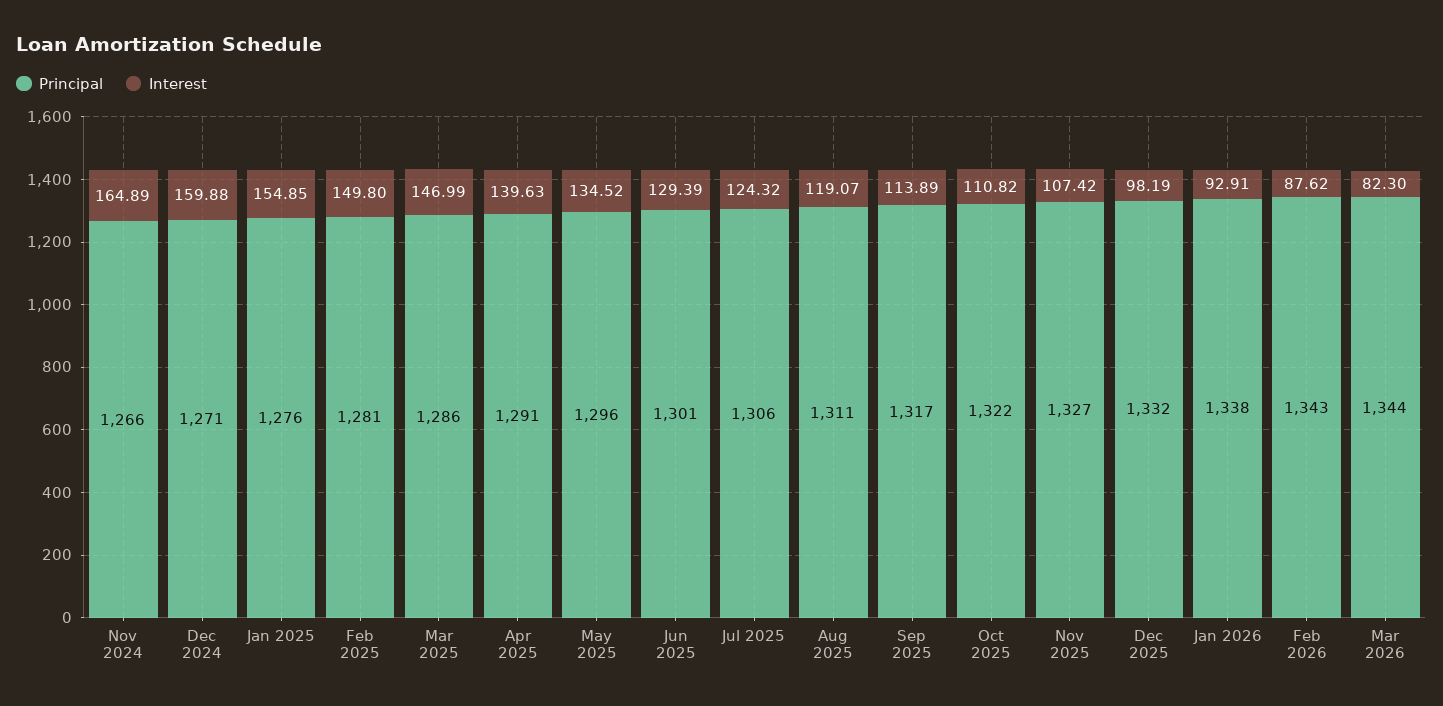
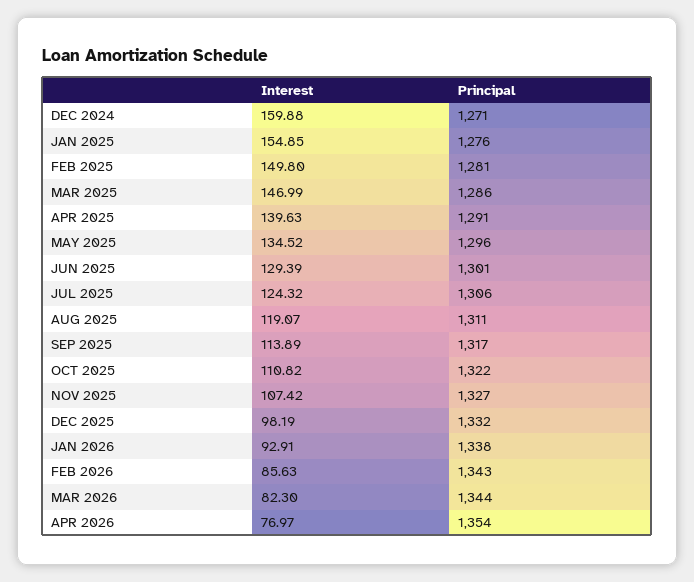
Principal, Nov 2024: 1266 -> none
Interest, Nov 2024: 164.89 -> none
Interest, Feb 2026: 87.62 -> 85.63
Interest, APR 2026: none -> 76.97
Principal, APR 2026: none -> 1354

